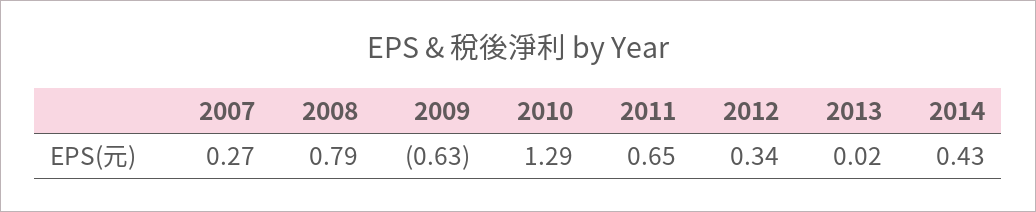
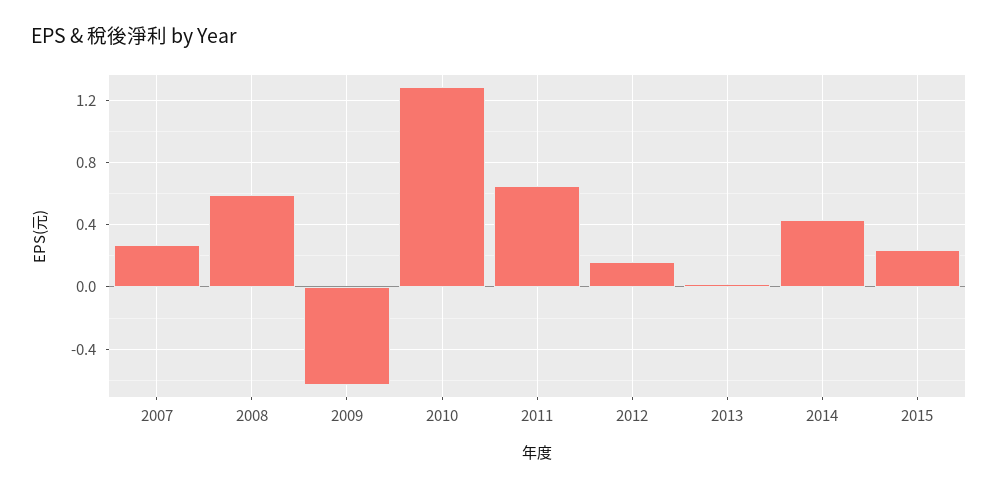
2008: 0.79 -> 0.6
2012: 0.34 -> 0.15
2015: none -> 0.25

